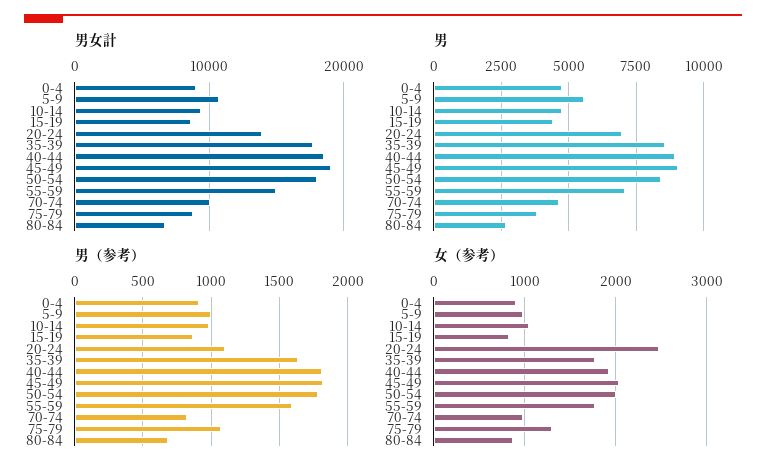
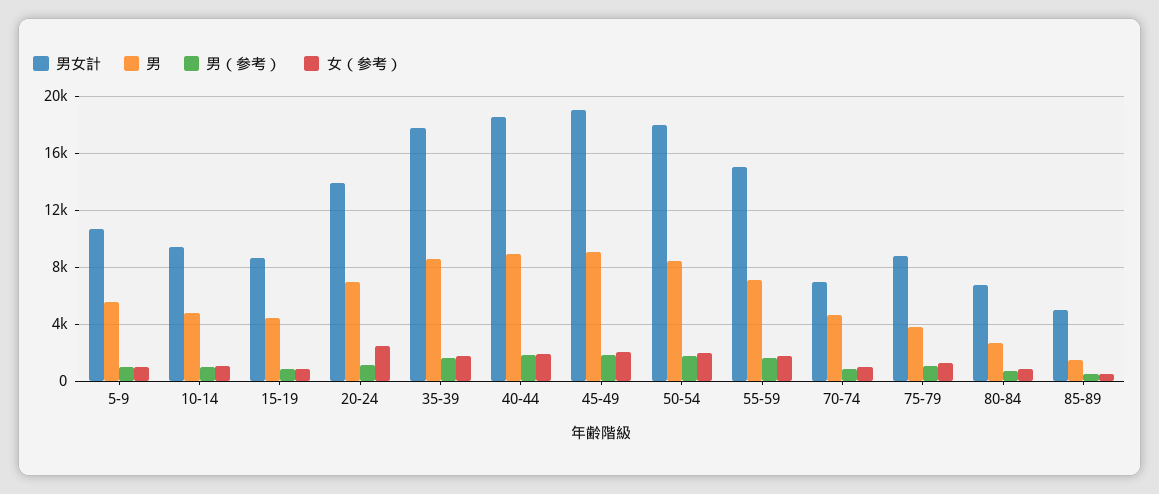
男女計, 0-4: 9000 -> none
男女計, 70-74: 10000 -> 7000
男, 0-4: 4750 -> none
男（参考）, 0-4: 900 -> none
女（参考）, 0-4: 900 -> none
男女計, 85-89: none -> 5000
男, 85-89: none -> 1500
男（参考）, 85-89: none -> 500
女（参考）, 85-89: none -> 500

